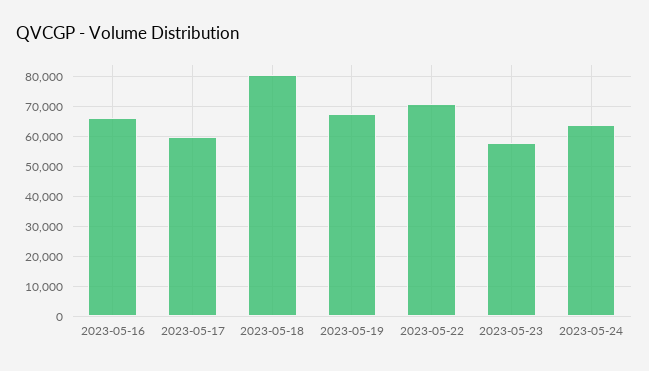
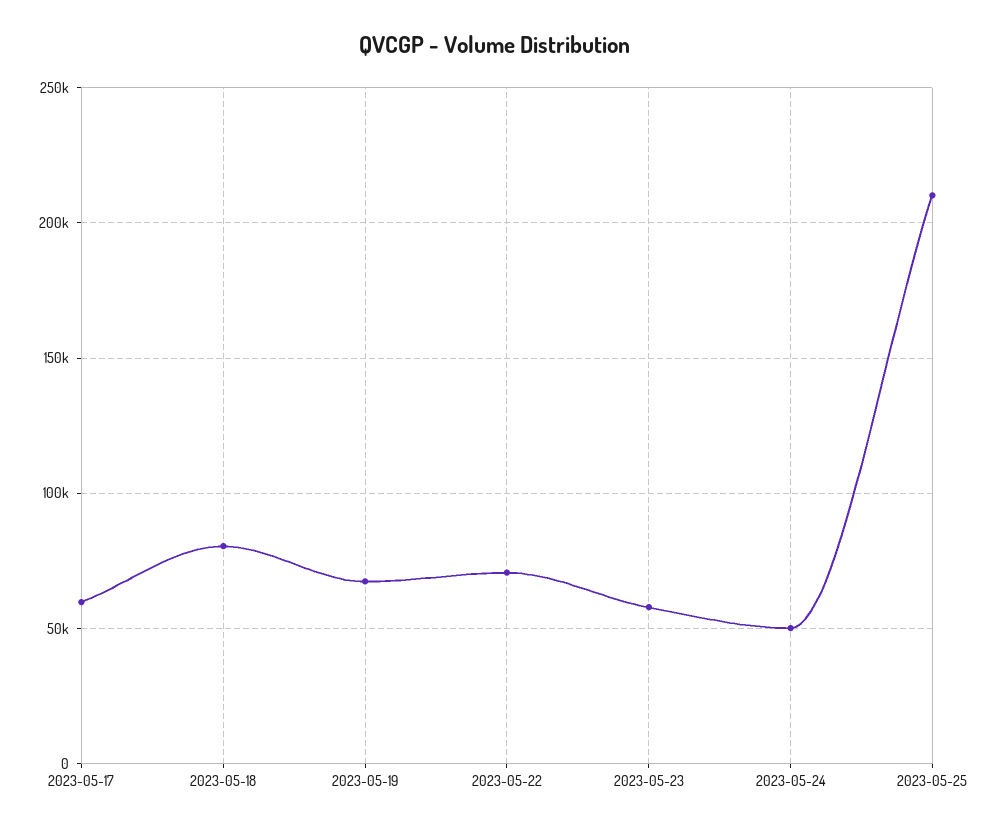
2023-05-16: 66000 -> none
2023-05-24: 64000 -> 50000
2023-05-25: none -> 210000

